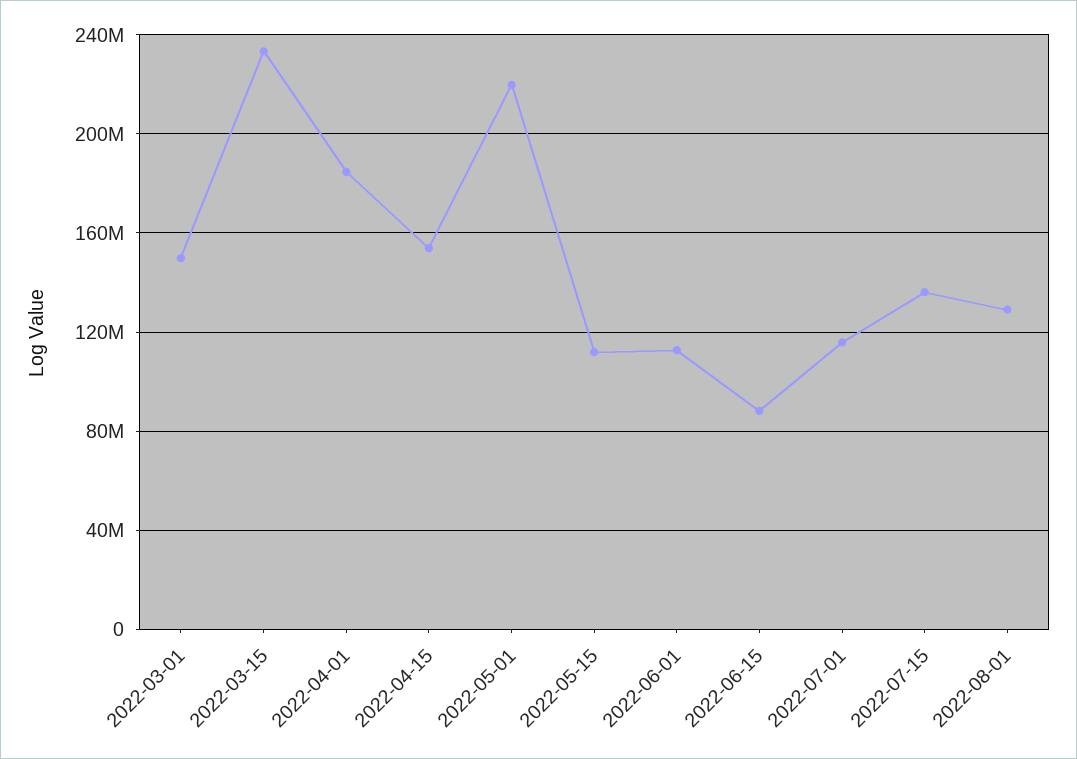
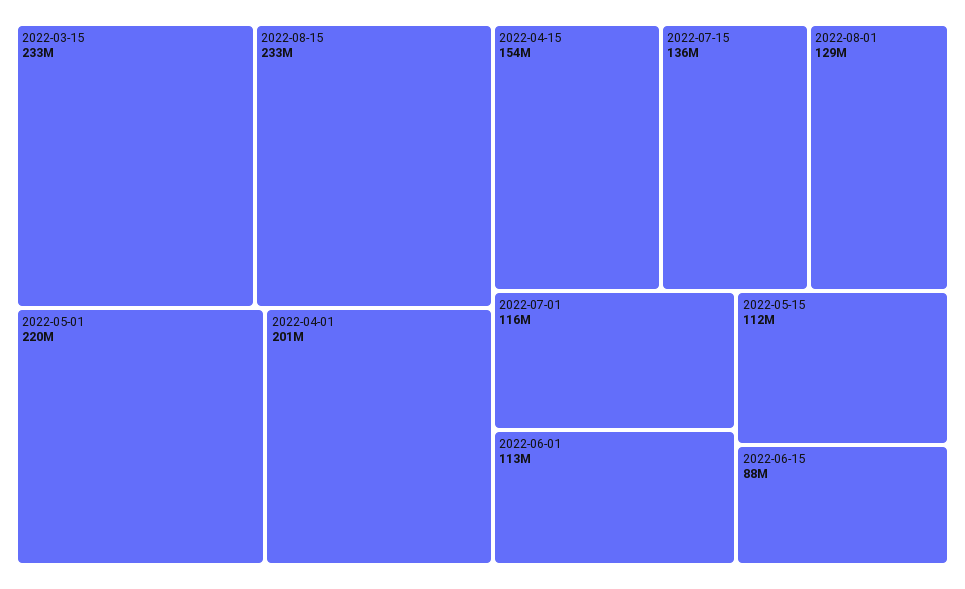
2022-03-01: 150000000 -> none
2022-04-01: 185000000 -> 201000000
2022-08-15: none -> 233000000

